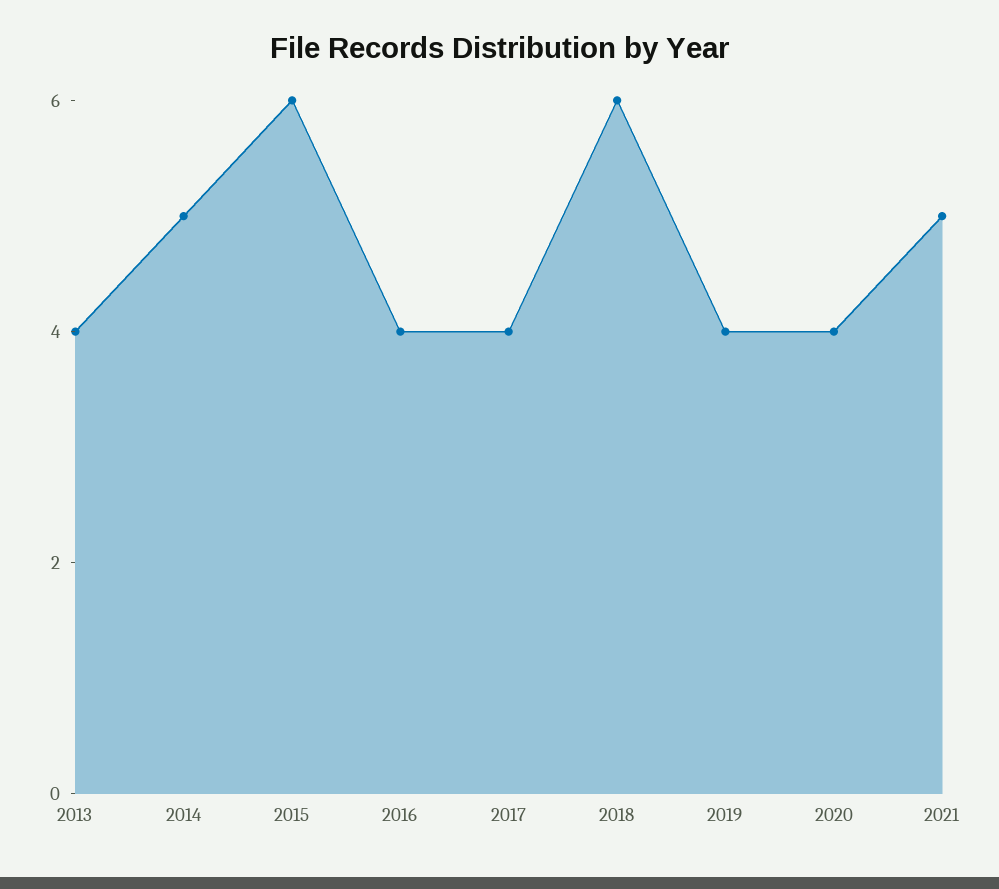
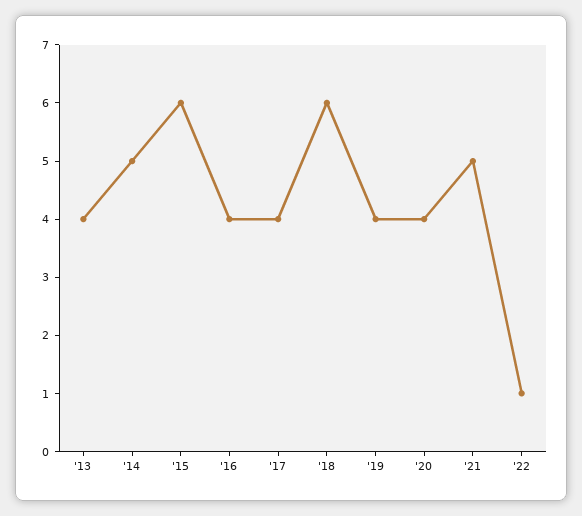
'22: none -> 1

